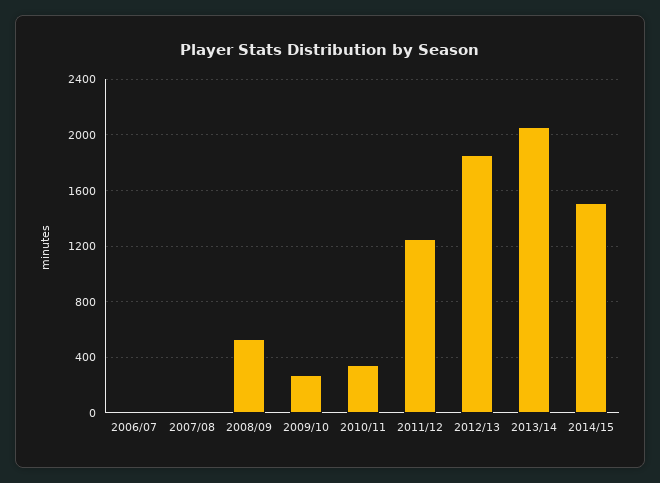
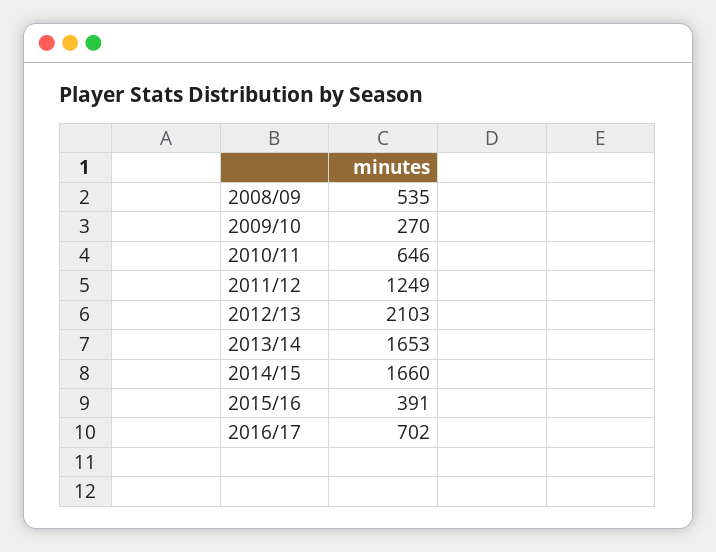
2006/07: 0 -> none
2007/08: 0 -> none
2010/11: 350 -> 646
2012/13: 1850 -> 2103
2013/14: 2050 -> 1653
2014/15: 1500 -> 1660
2015/16: none -> 391
2016/17: none -> 702

